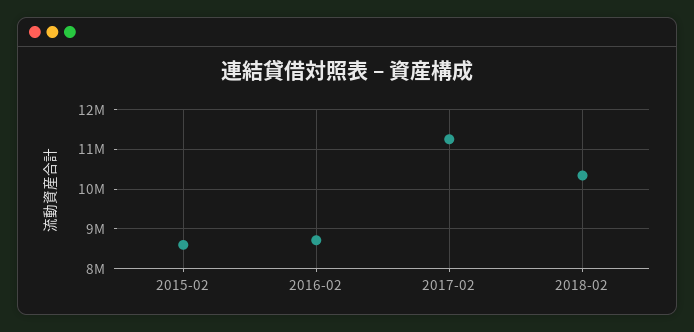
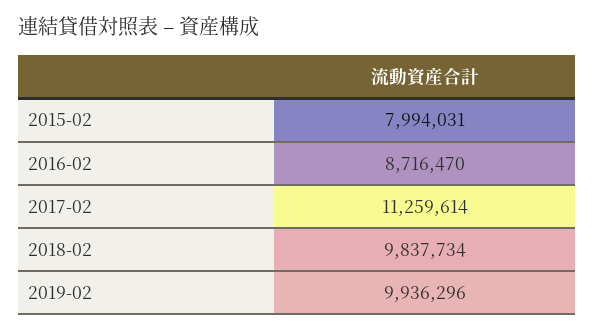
2015-02: 8600000 -> 7994031
2018-02: 10400000 -> 9837734
2019-02: none -> 9936296

